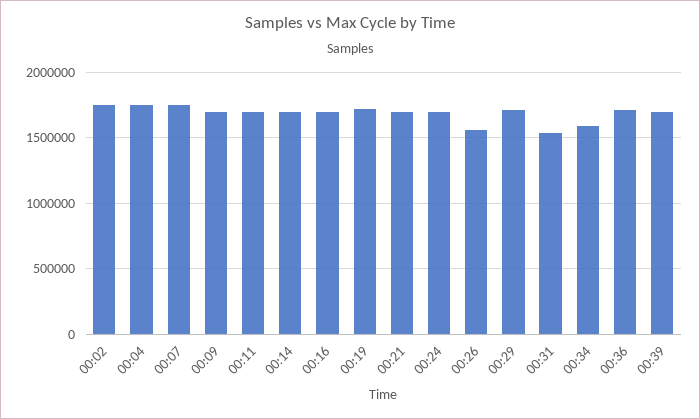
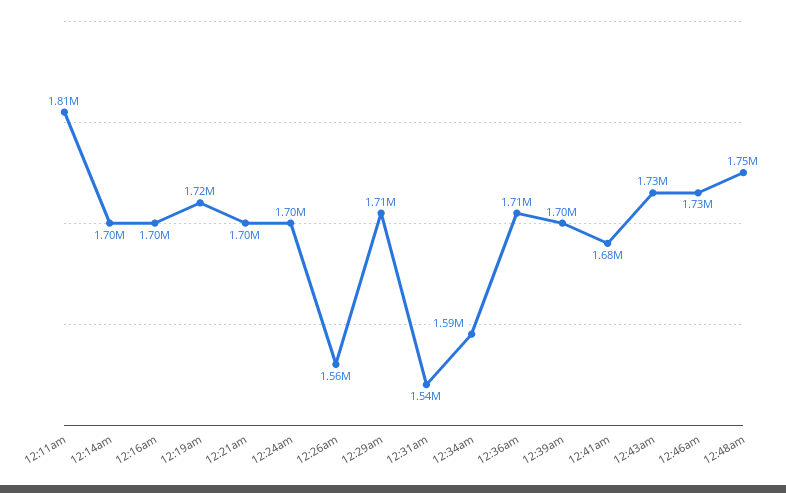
00:02: 1750000 -> none
00:04: 1750000 -> none
00:07: 1750000 -> none
00:09: 1700000 -> none
00:11: 1700000 -> 1810000
12:41am: none -> 1680000
12:43am: none -> 1730000
12:46am: none -> 1730000
12:48am: none -> 1750000

